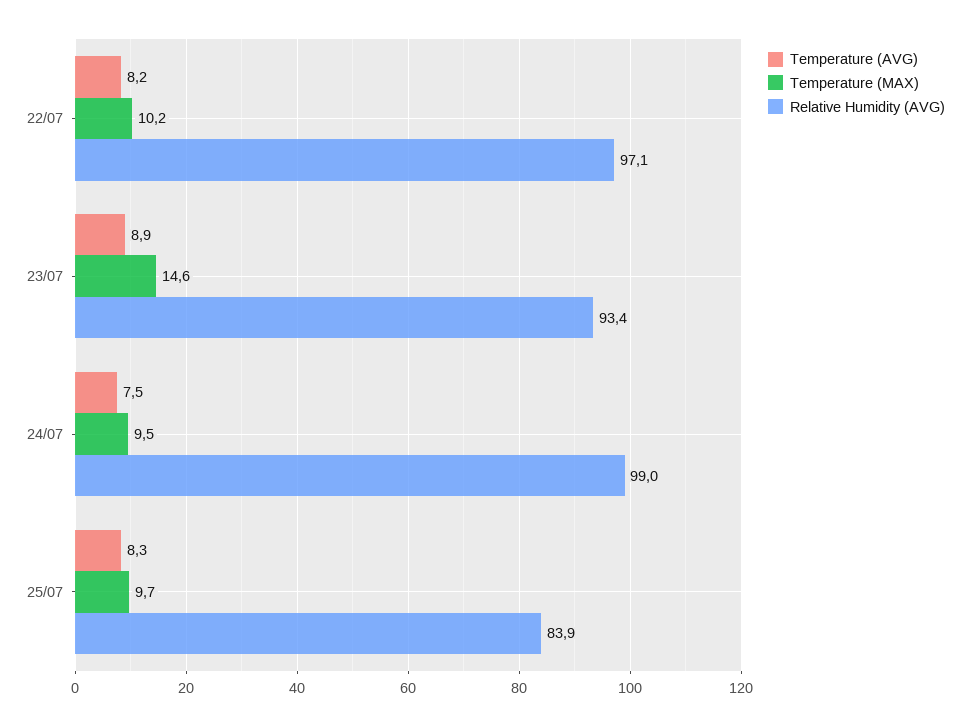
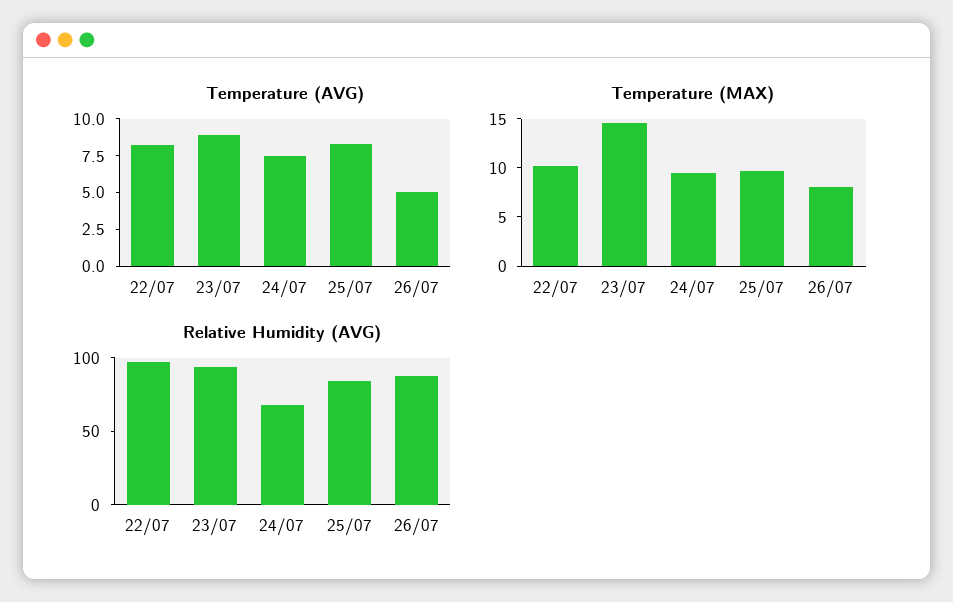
Relative Humidity (AVG), 24/07: 99 -> 70
Temperature (AVG), 26/07: none -> 5
Temperature (MAX), 26/07: none -> 8
Relative Humidity (AVG), 26/07: none -> 90

